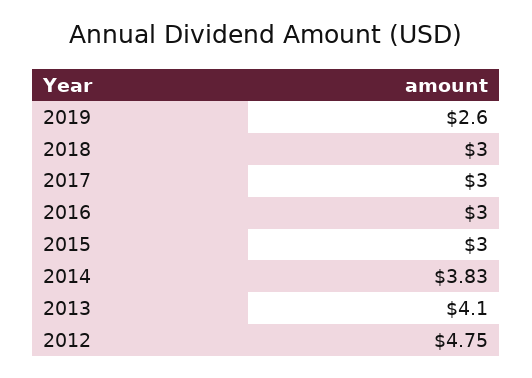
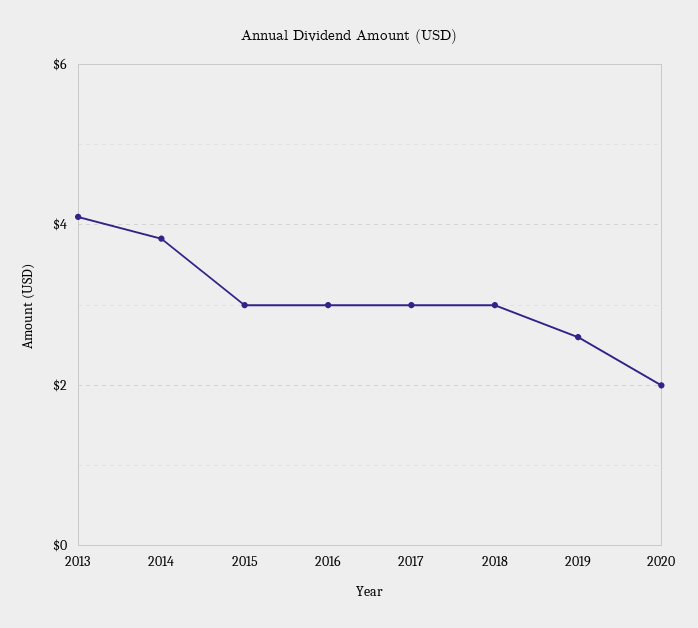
2012: 4.75 -> none
2020: none -> 2

